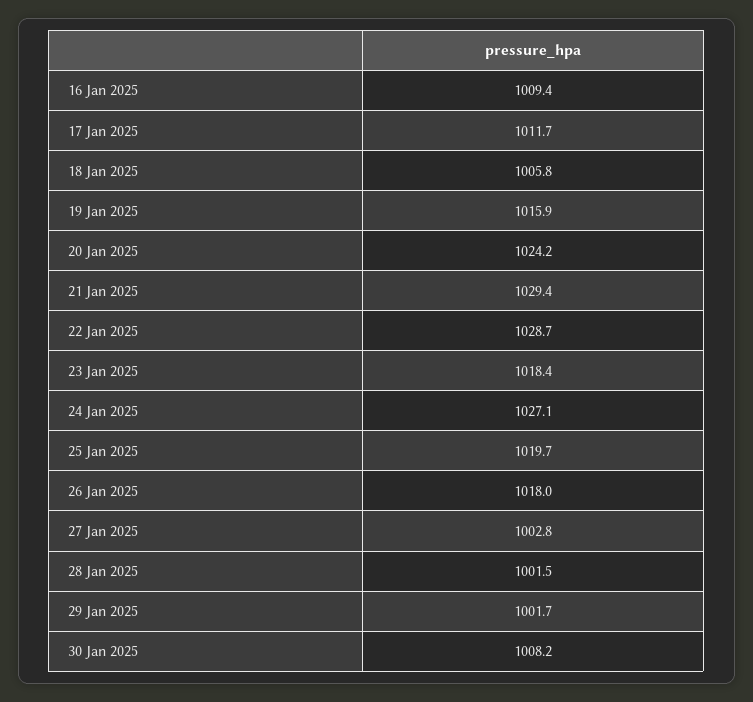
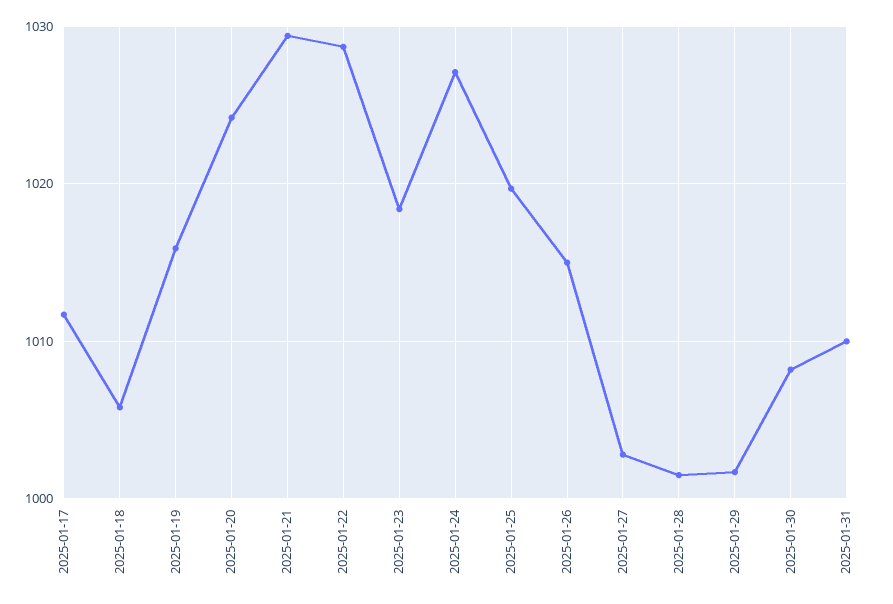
16 Jan 2025: 1009.4 -> none
26 Jan 2025: 1018 -> 1015
2025-01-31: none -> 1010

